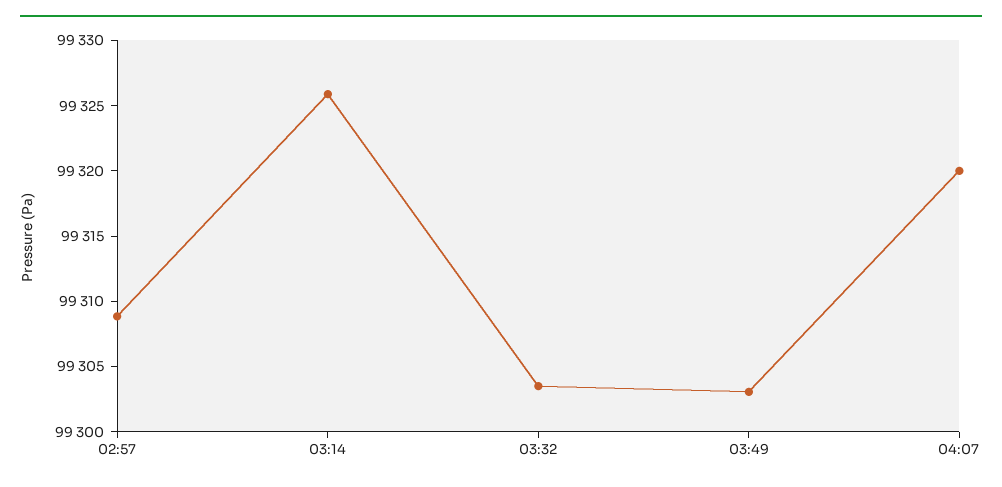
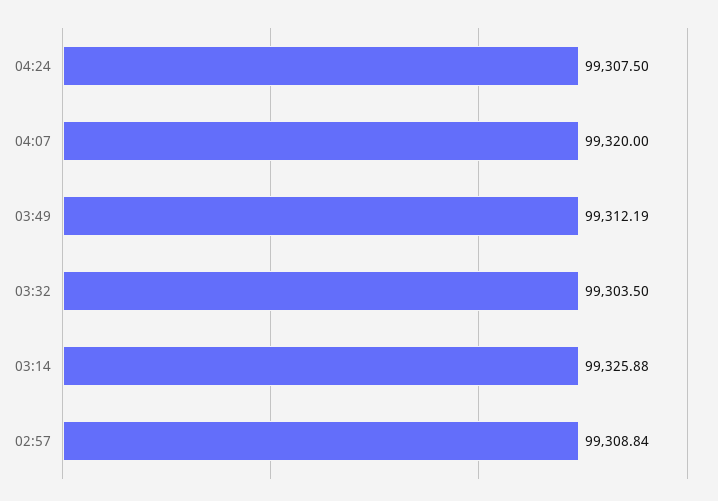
03:49: 99303 -> 99312.19
04:24: none -> 99307.5

